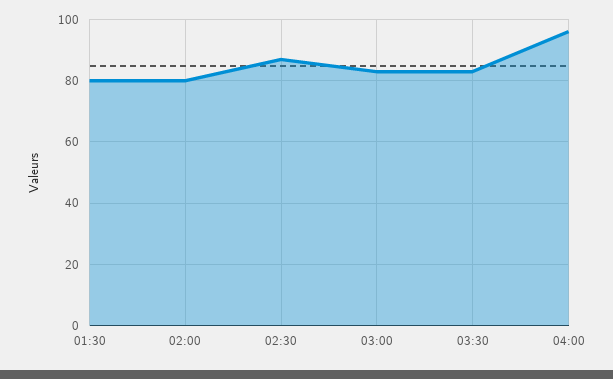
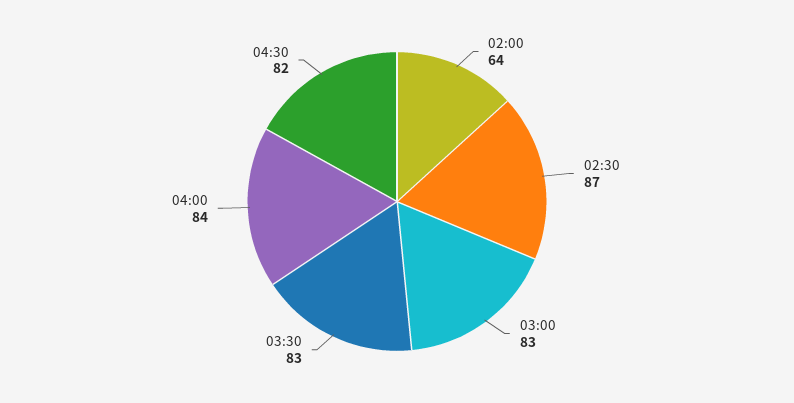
01:30: 80 -> none
02:00: 80 -> 64
04:00: 95 -> 84
04:30: none -> 82

